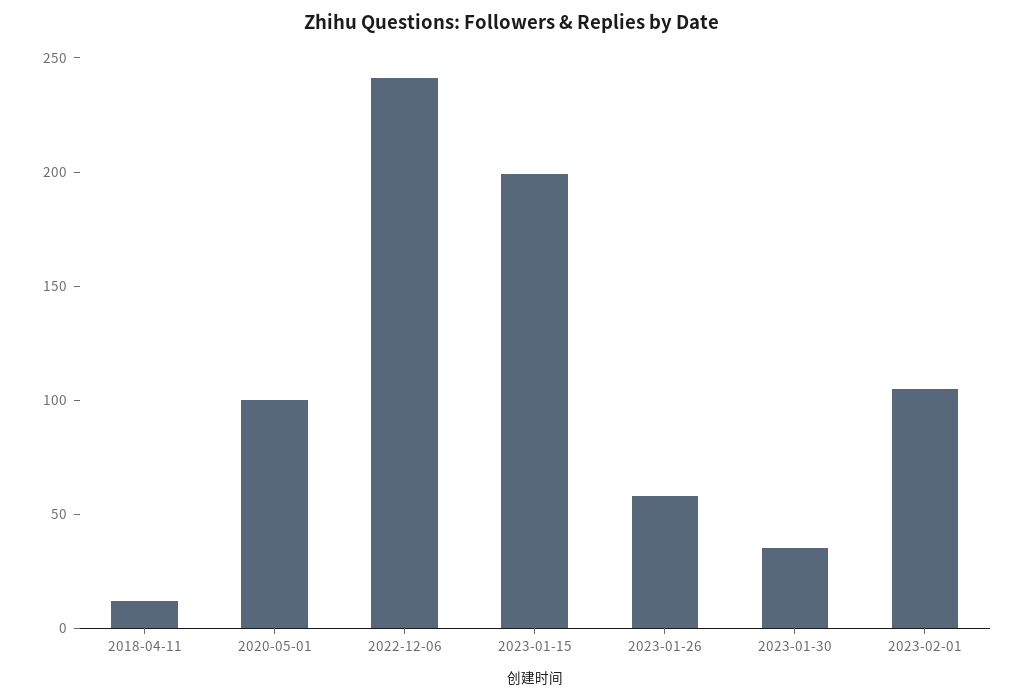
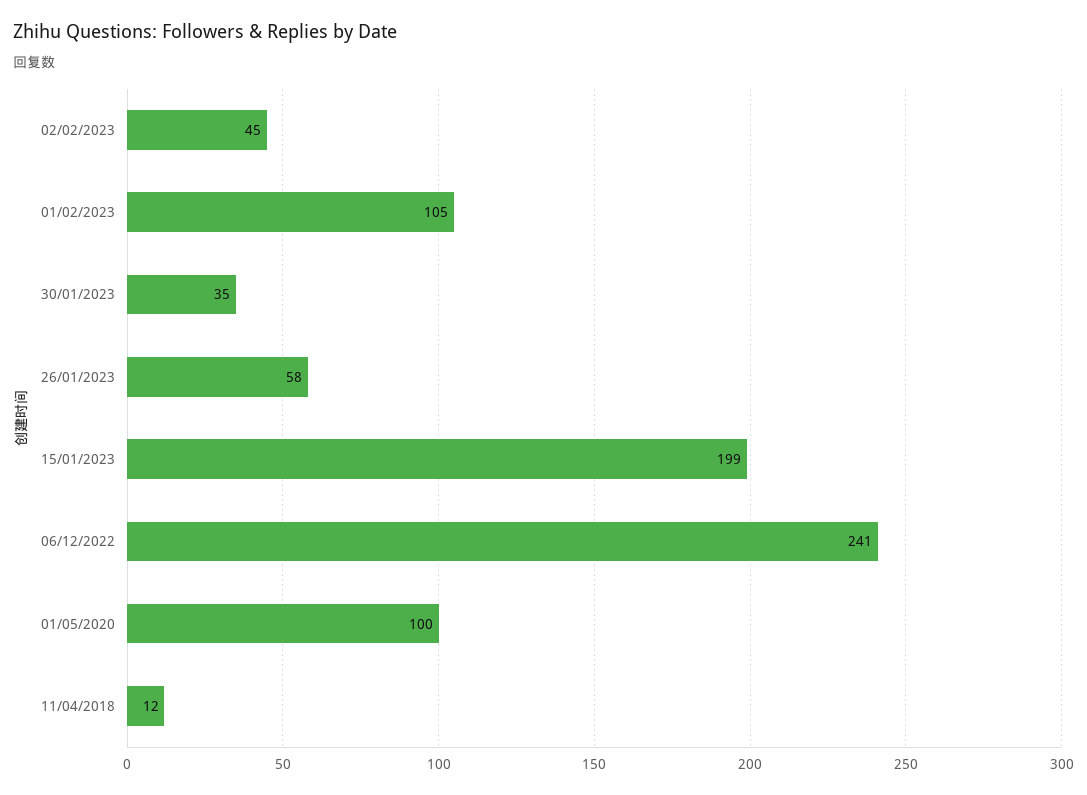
02/02/2023: none -> 45

